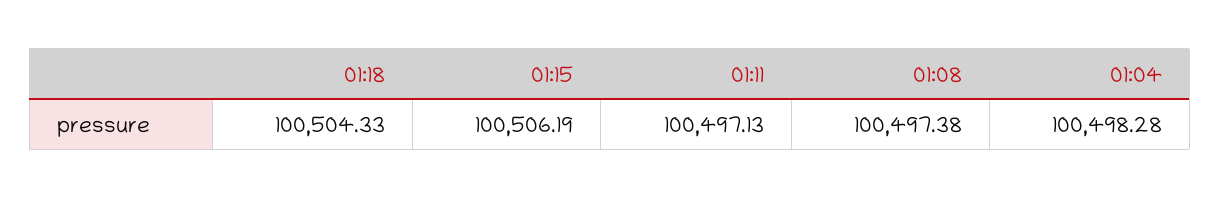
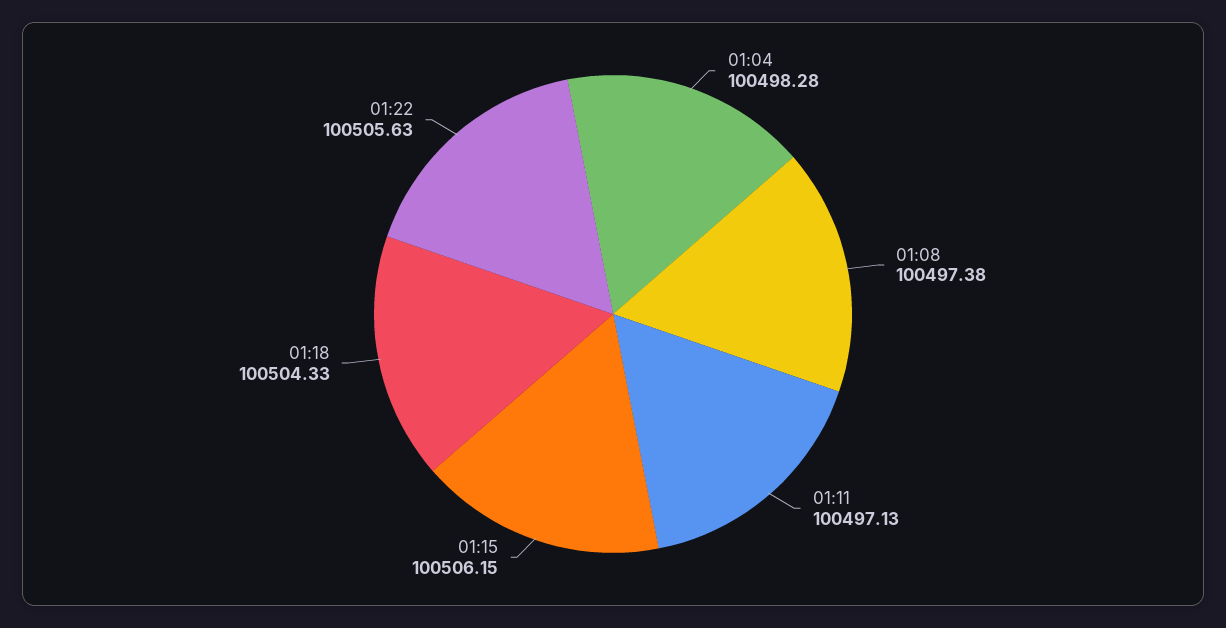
01:15: 100506.19 -> 100506.15
01:22: none -> 100505.63

